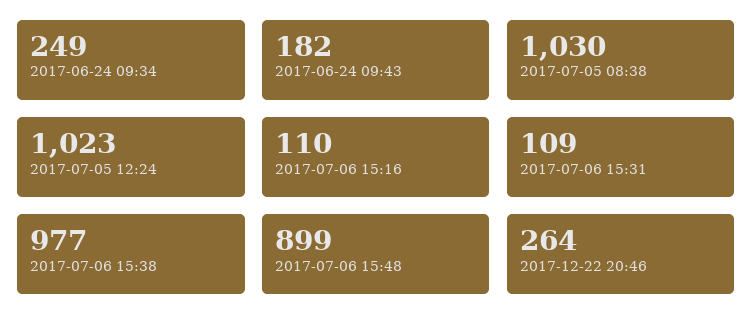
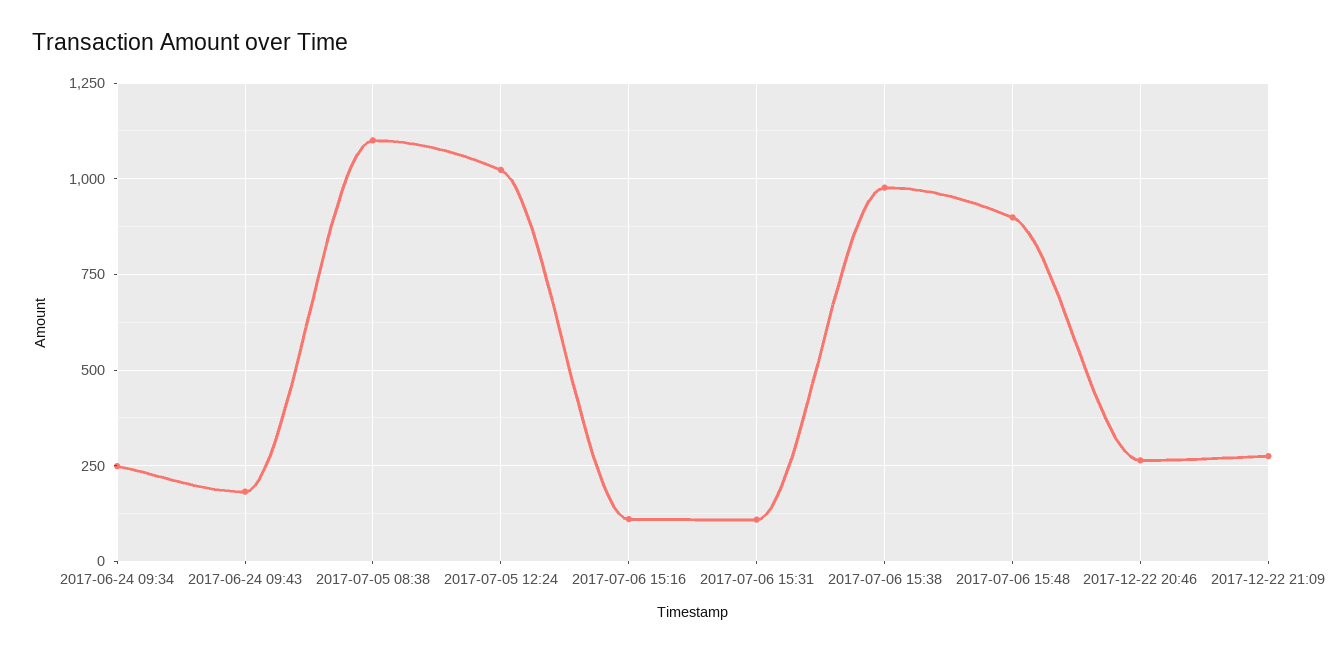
2017-07-05 08:38: 1030 -> 1100
2017-12-22 21:09: none -> 275

